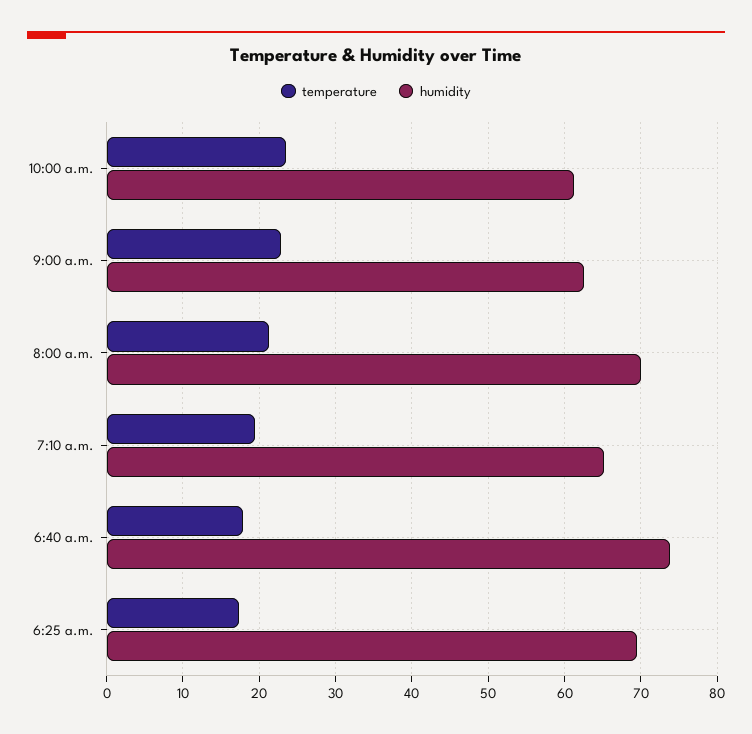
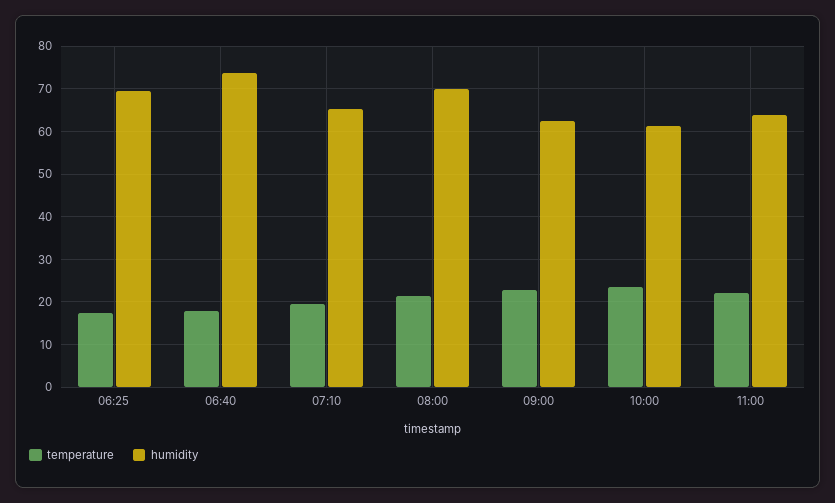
temperature, 11:00: none -> 22
humidity, 11:00: none -> 64

